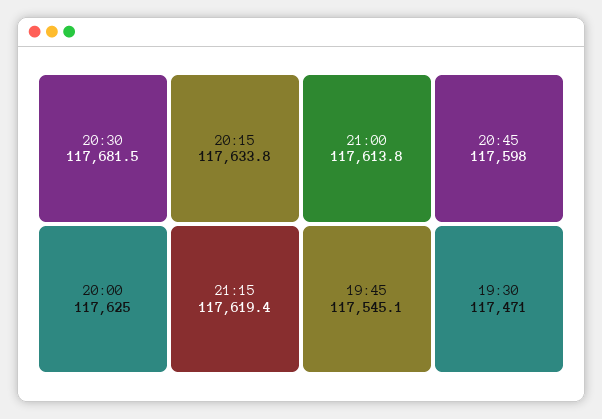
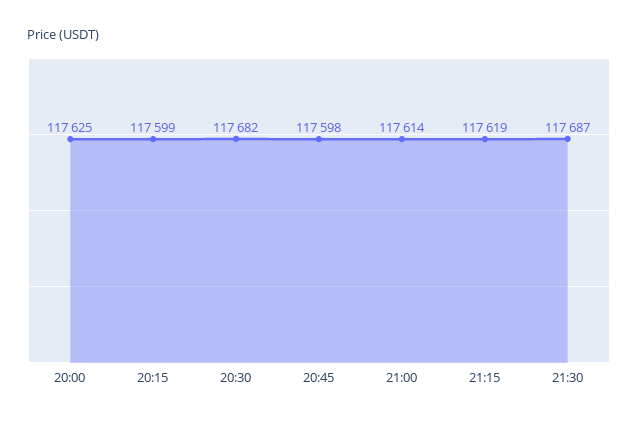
20:15: 117633.8 -> 117599
19:45: 117545.1 -> none
19:30: 117471 -> none
21:30: none -> 117687

